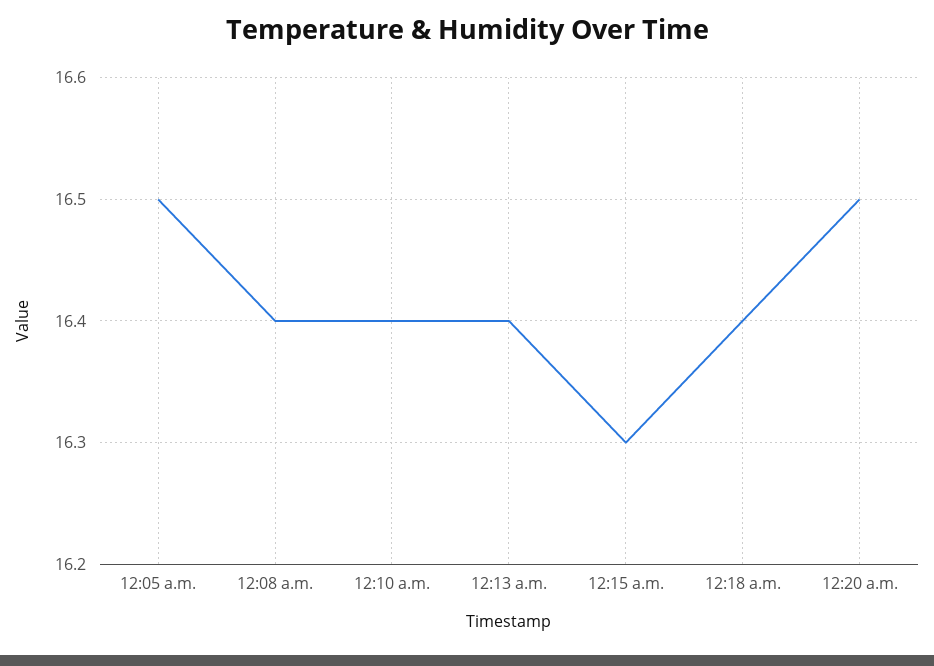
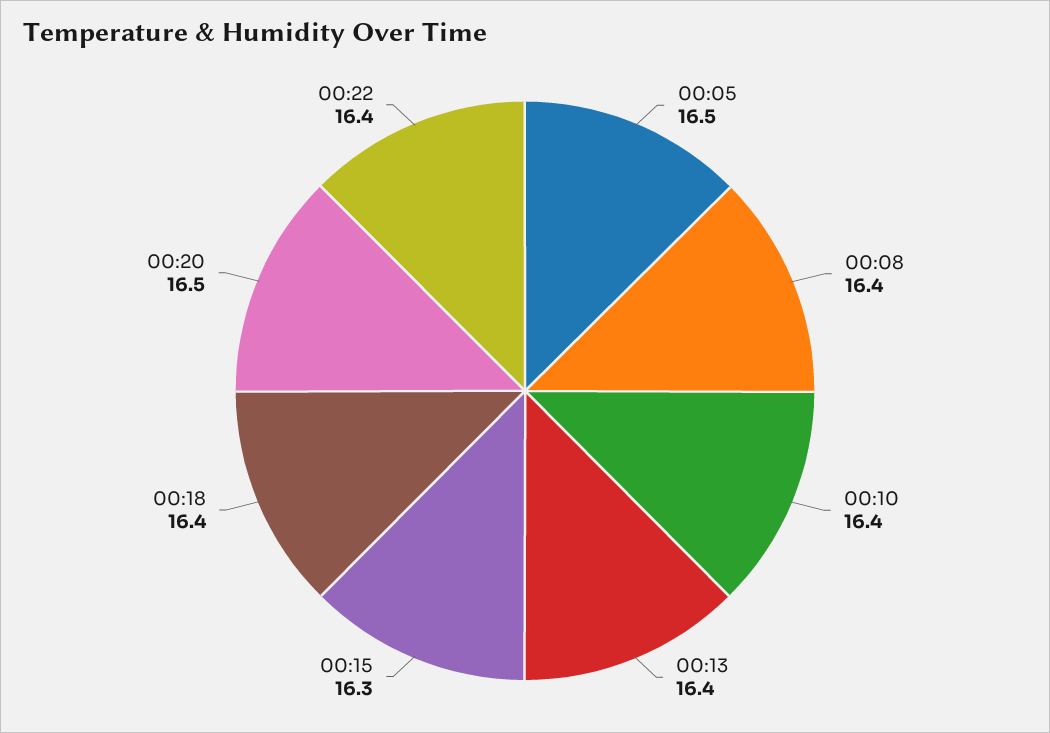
00:22: none -> 16.4

